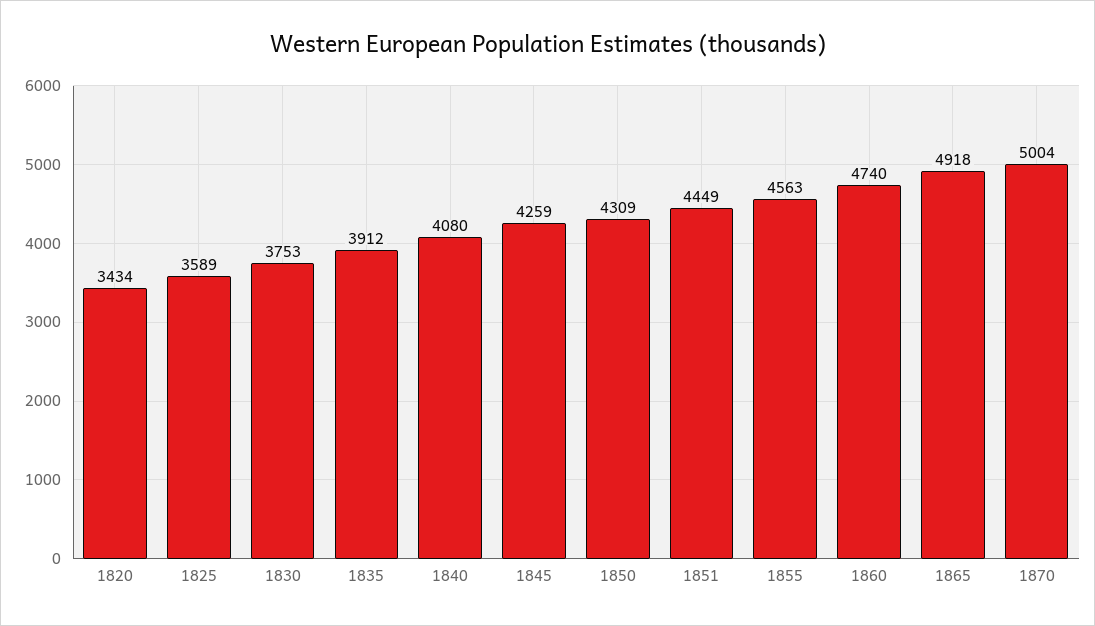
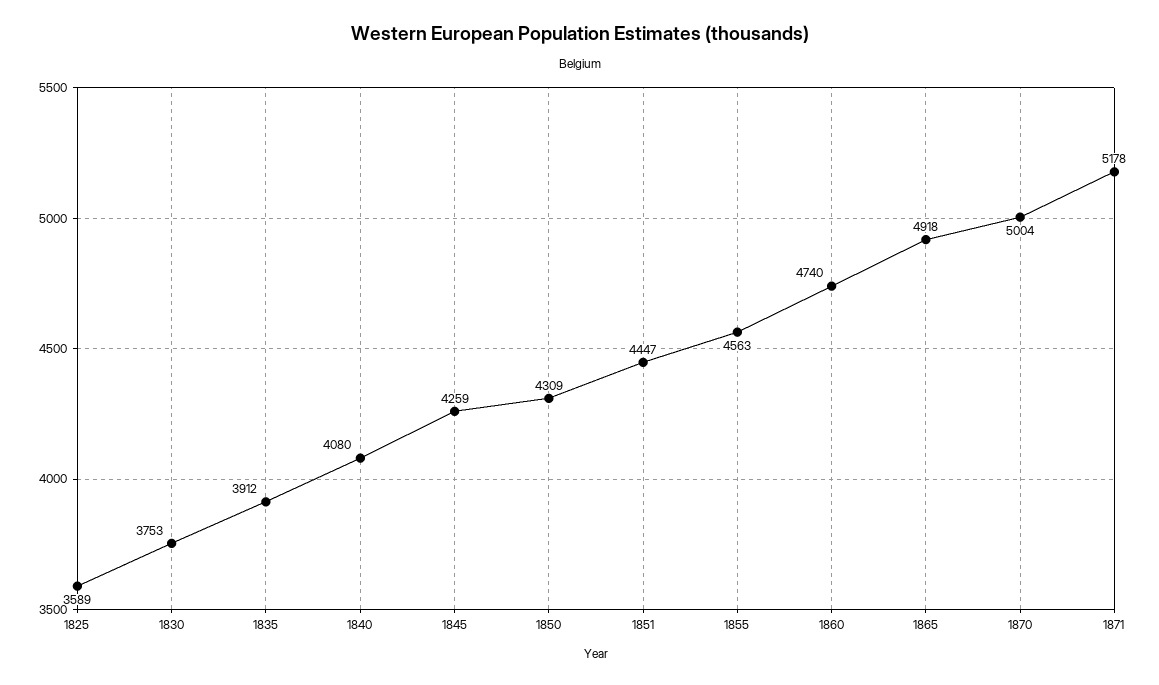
1820: 3434 -> none
1851: 4449 -> 4447
1871: none -> 5178

